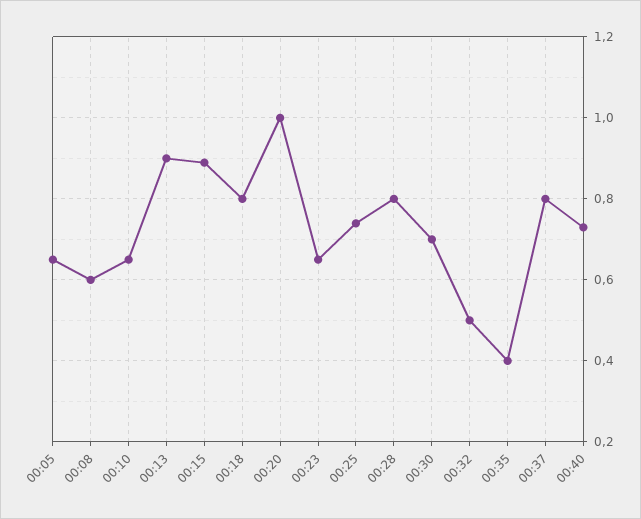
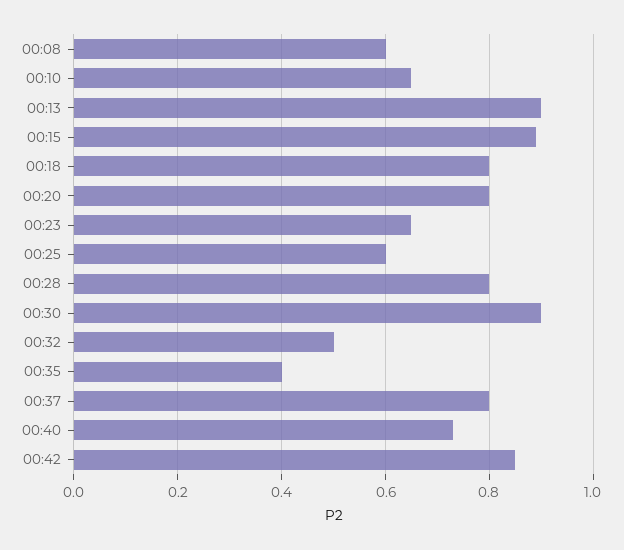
00:05: 0.65 -> none
00:20: 1 -> 0.8
00:25: 0.75 -> 0.6
00:30: 0.7 -> 0.9
00:42: none -> 0.85

